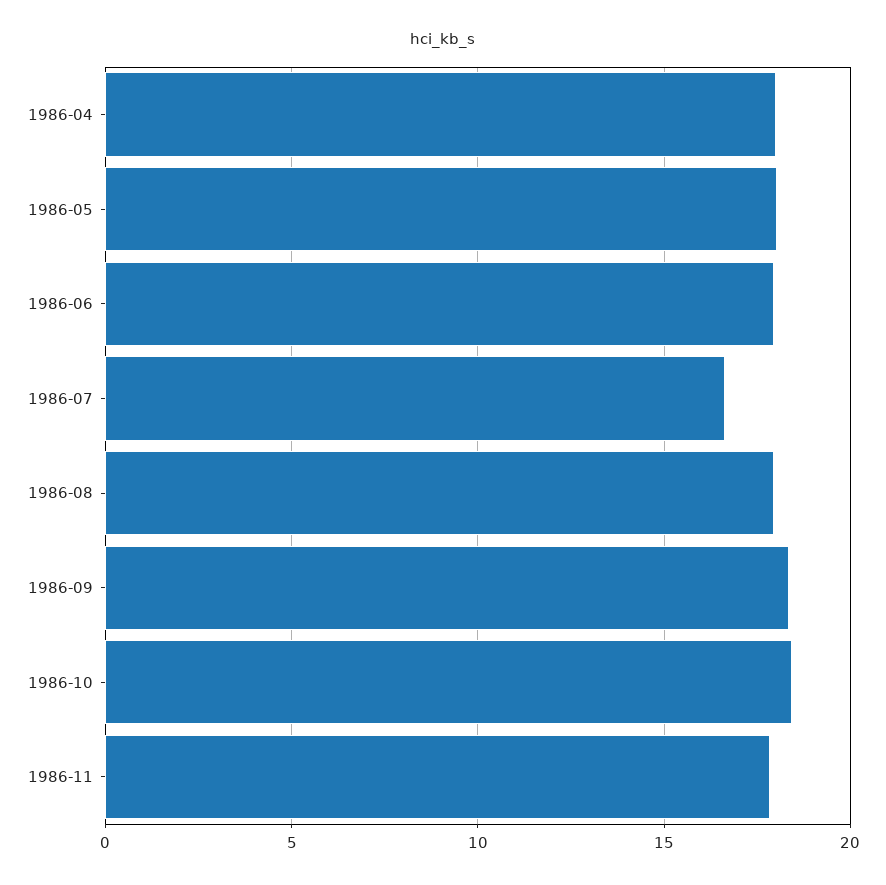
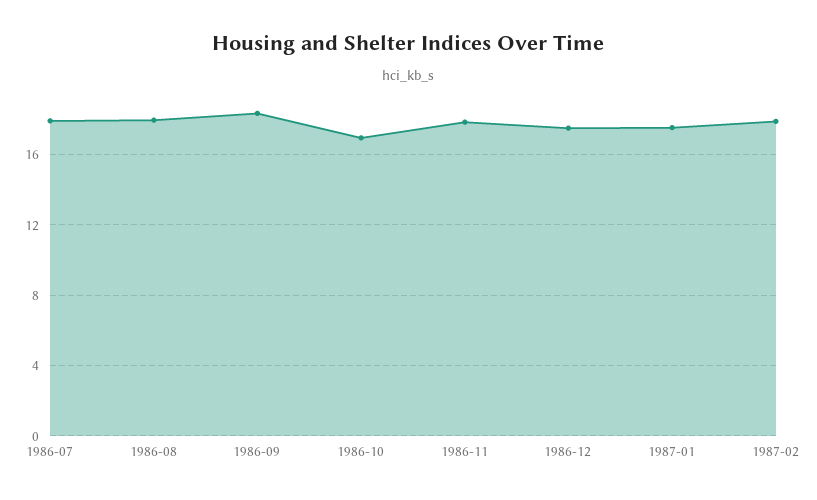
1986-04: 18 -> none
1986-05: 18 -> none
1986-06: 18 -> none
1986-07: 16.5 -> 18
1986-10: 18.5 -> 17
1986-12: none -> 17.5
1987-01: none -> 17.5
1987-02: none -> 18

